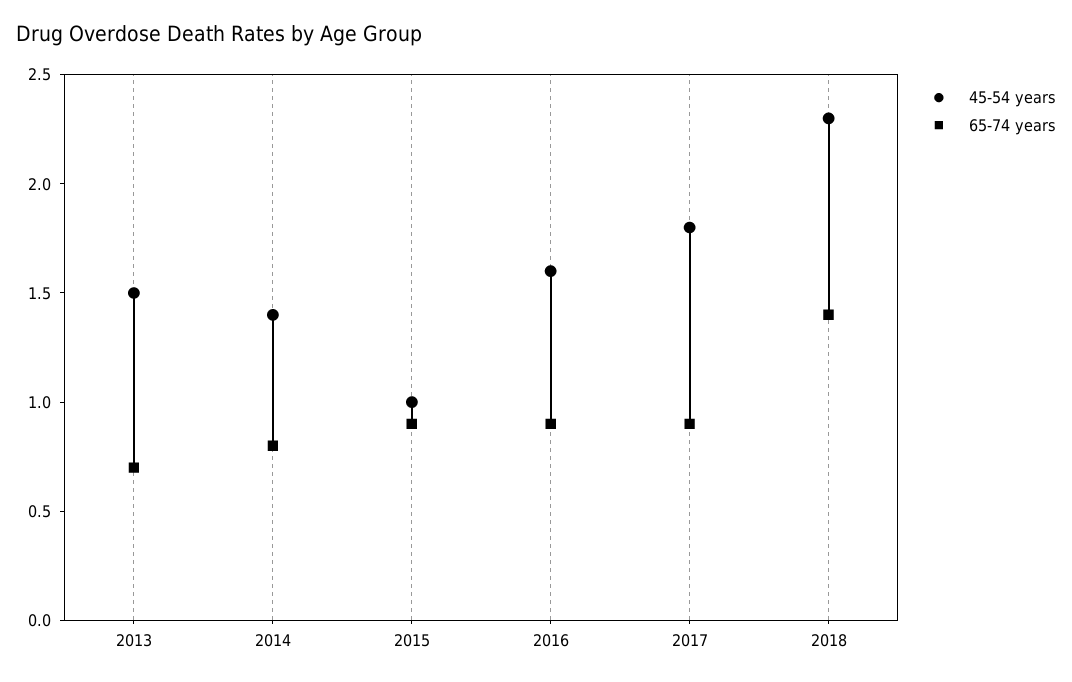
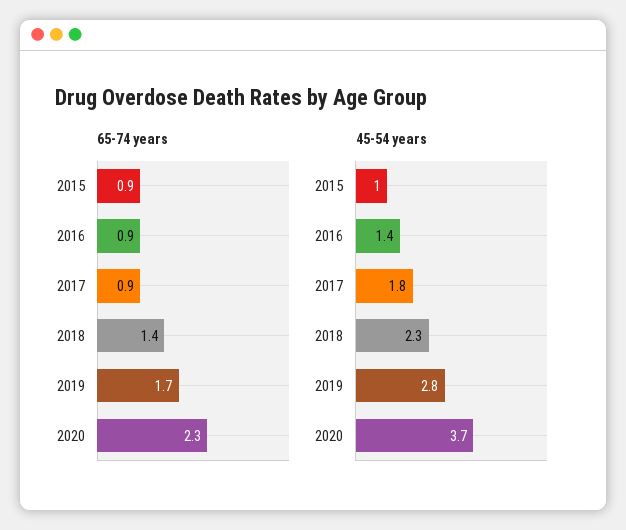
45-54 years, 2013: 1.5 -> none
65-74 years, 2013: 0.7 -> none
45-54 years, 2014: 1.4 -> none
65-74 years, 2014: 0.8 -> none
45-54 years, 2016: 1.6 -> 1.4
65-74 years, 2019: none -> 1.7
65-74 years, 2020: none -> 2.3
45-54 years, 2019: none -> 2.8
45-54 years, 2020: none -> 3.7

